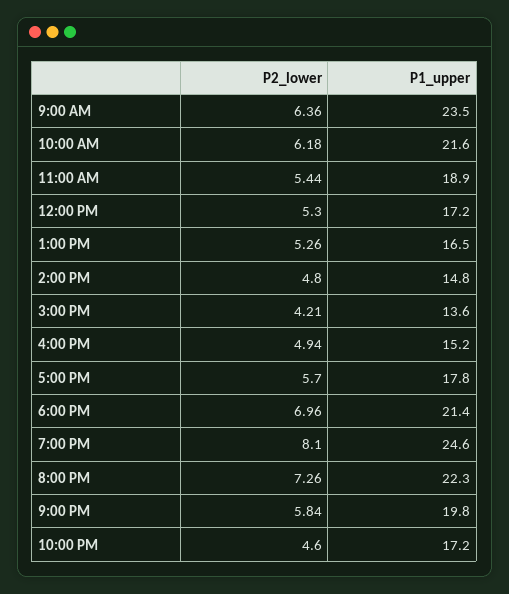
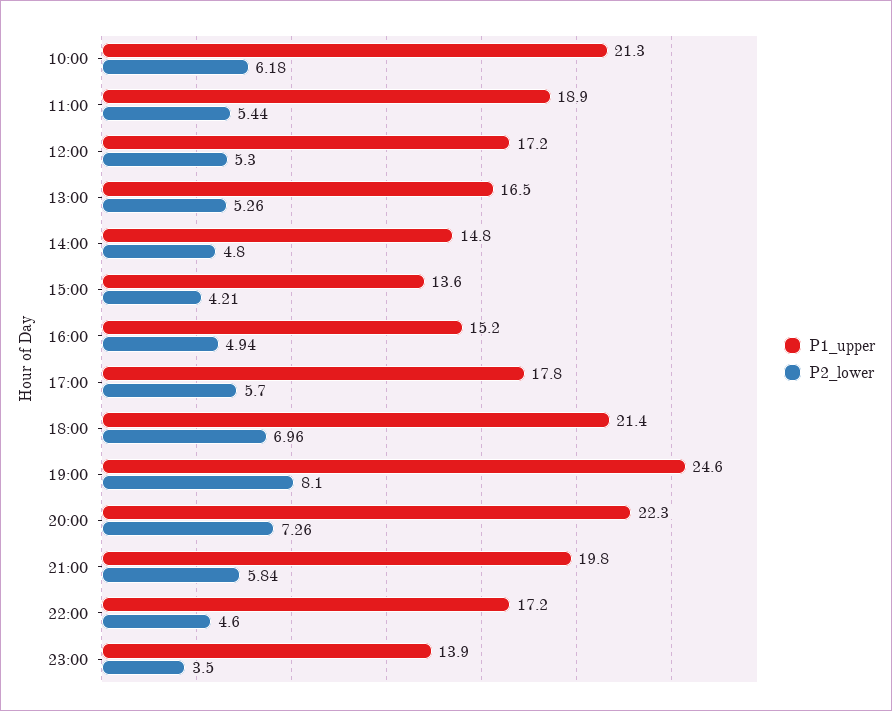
P2_lower, 9:00 AM: 6.36 -> none
P1_upper, 9:00 AM: 23.5 -> none
P1_upper, 10:00 AM: 21.6 -> 21.3
P1_upper, 23:00: none -> 13.9
P2_lower, 23:00: none -> 3.5

